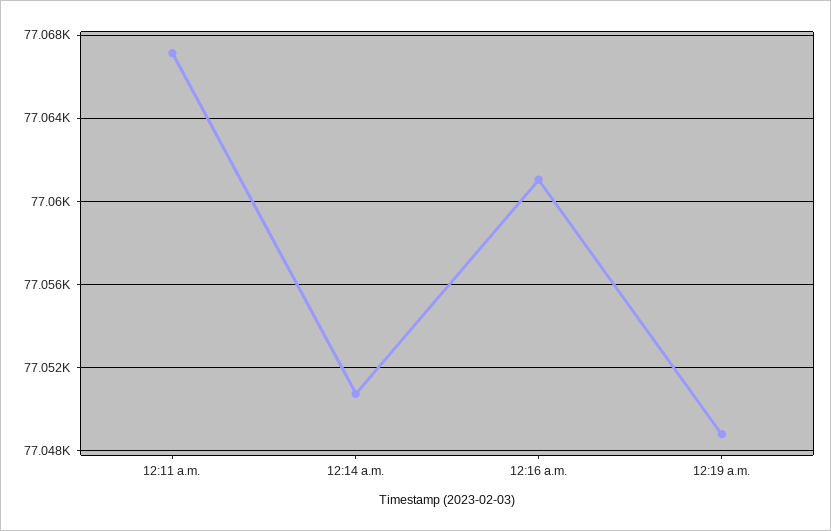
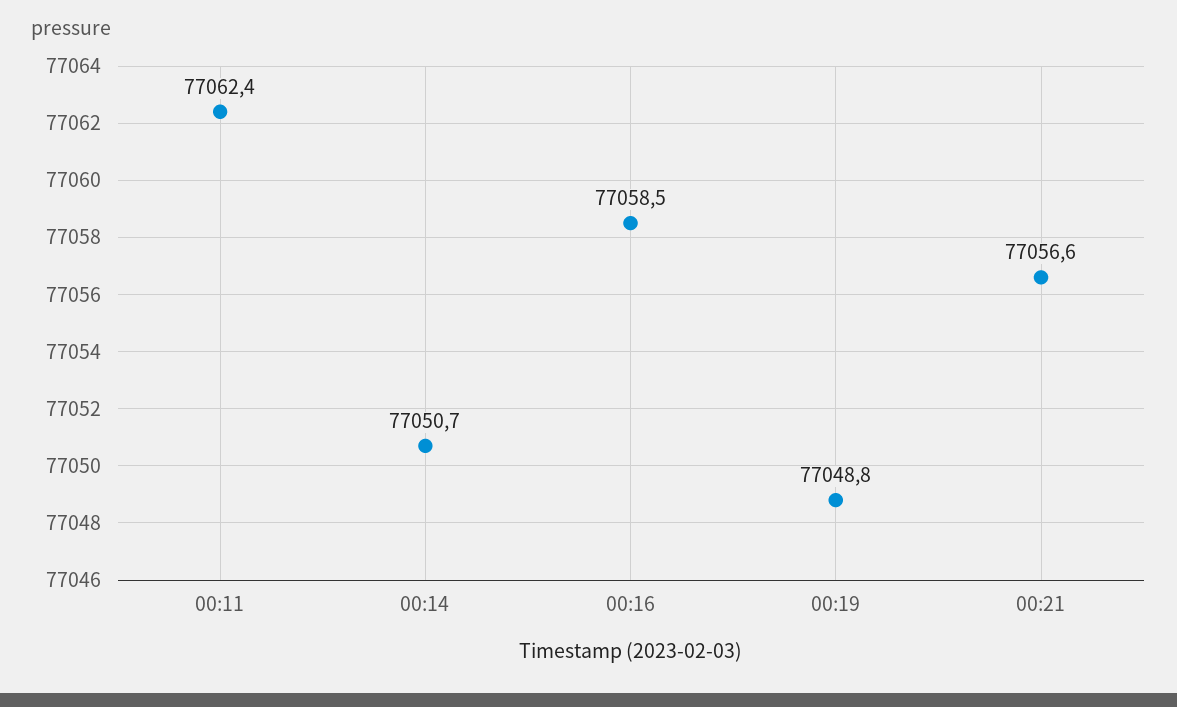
12:11 a.m.: 77067 -> 77062.4
12:16 a.m.: 77061 -> 77058.5
00:21: none -> 77056.6

